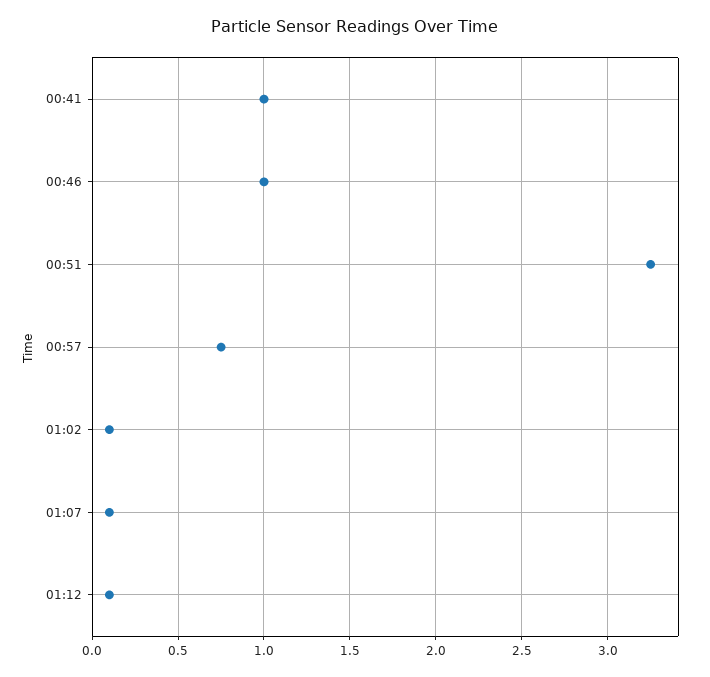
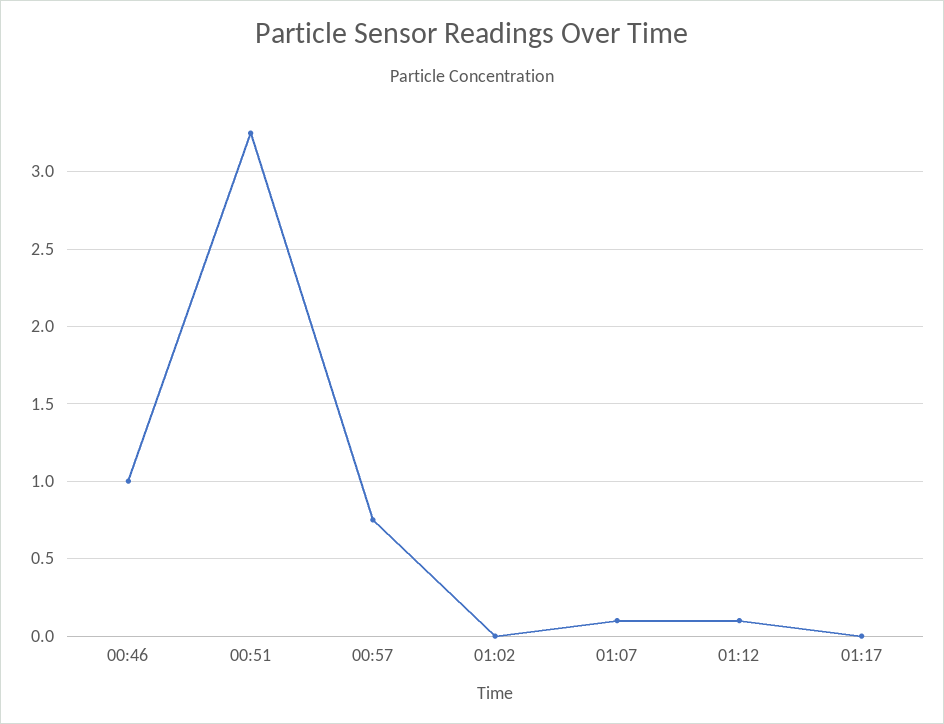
00:41: 1 -> none
01:02: 0.1 -> 0
01:17: none -> 0

